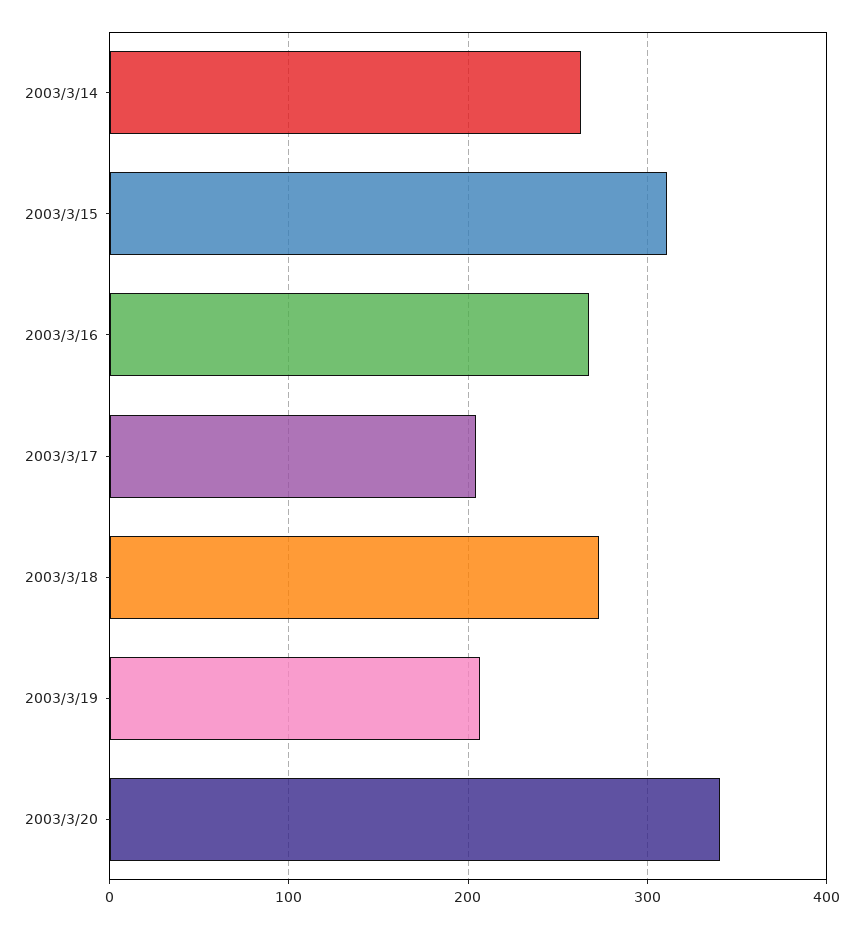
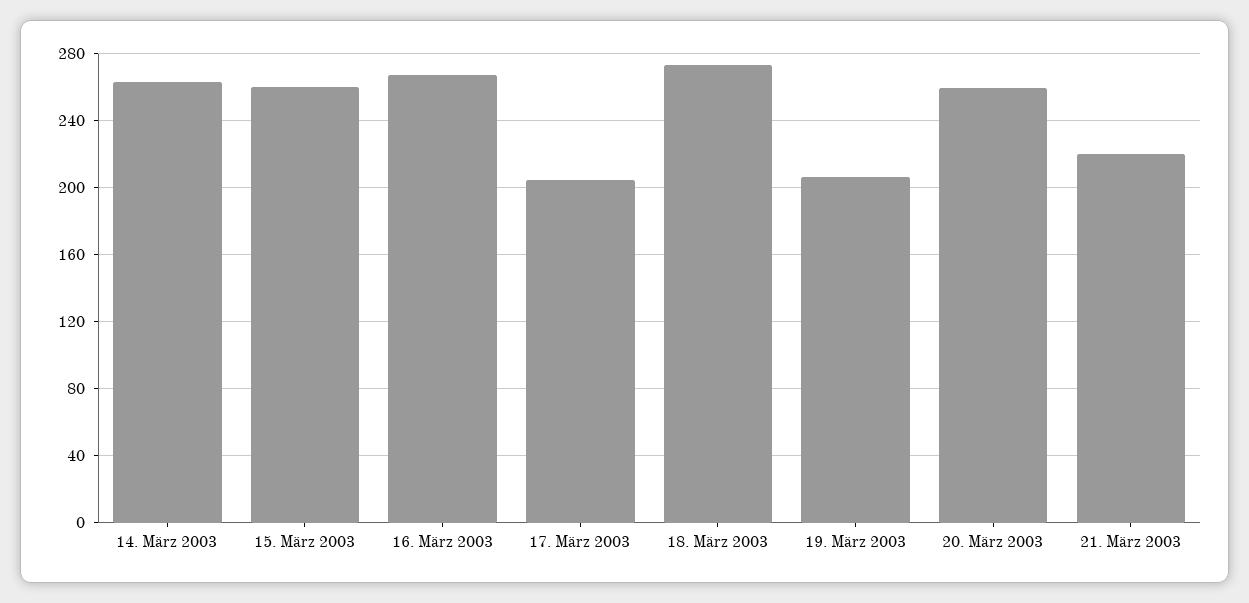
2003/3/15: 310 -> 260
2003/3/20: 340 -> 260
21. März 2003: none -> 220

